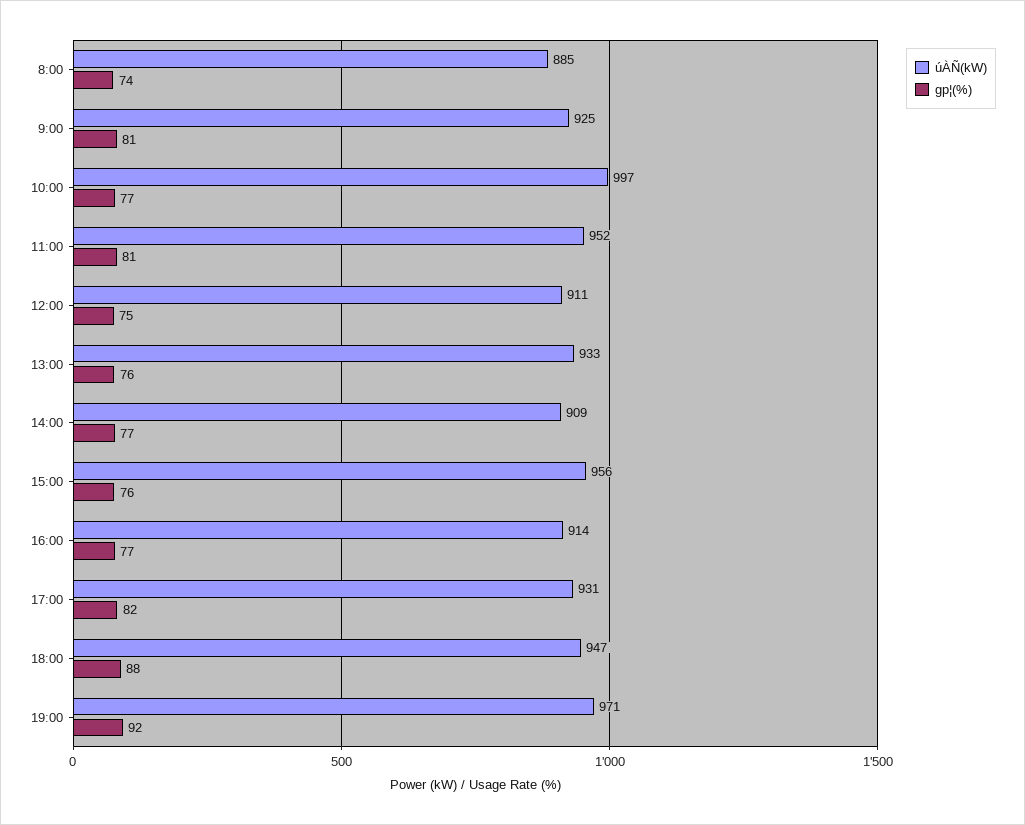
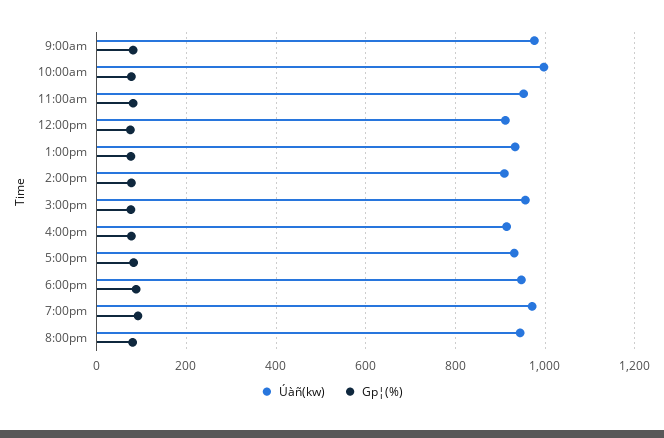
úÀÑ(kW), 8:00: 885 -> none
gp¦(%), 8:00: 74 -> none
úÀÑ(kW), 9:00: 925 -> 980
úÀÑ(kW), 8:00pm: none -> 940
gp¦(%), 8:00pm: none -> 80

